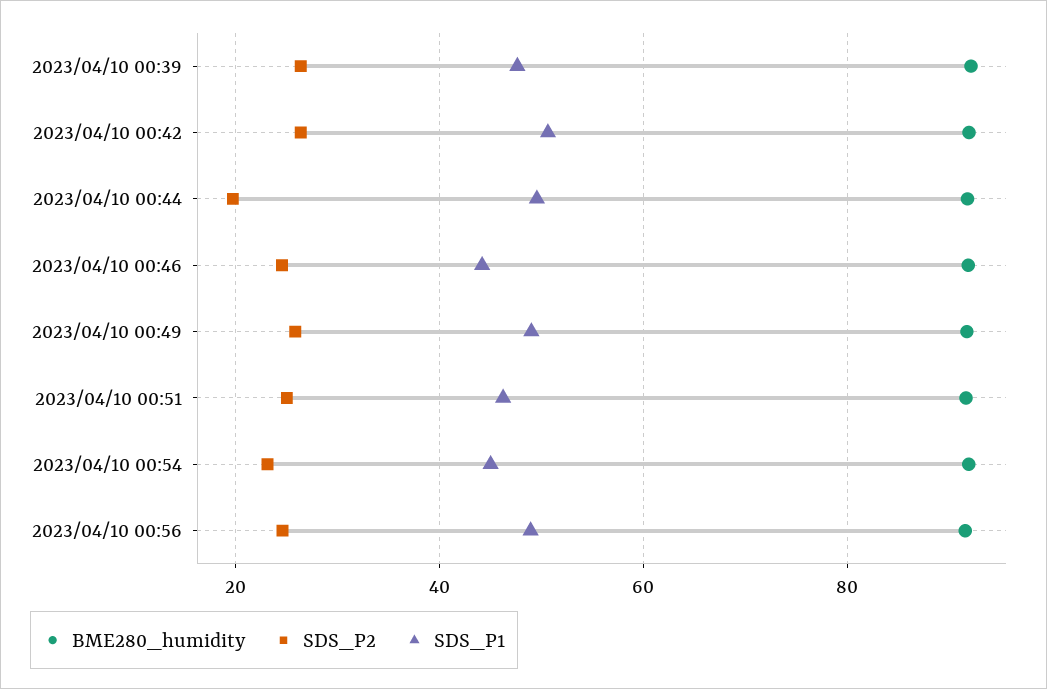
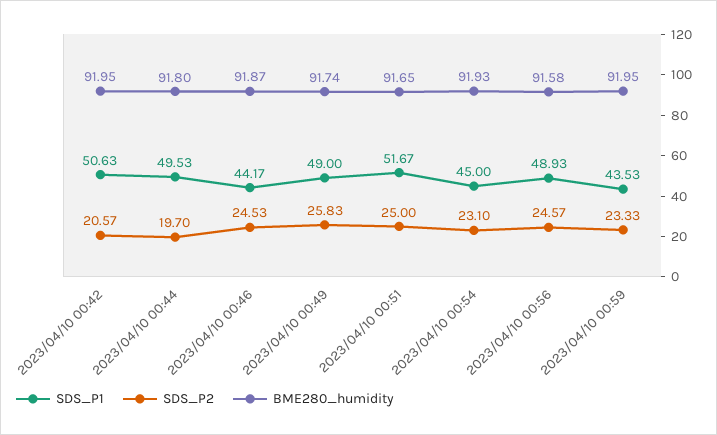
BME280_humidity, 2023/04/10 00:39: 92 -> none
SDS_P2, 2023/04/10 00:39: 26 -> none
SDS_P1, 2023/04/10 00:39: 48 -> none
SDS_P2, 2023/04/10 00:42: 26 -> 20.57
SDS_P1, 2023/04/10 00:51: 46 -> 51.67
SDS_P1, 2023/04/10 00:59: none -> 43.53
SDS_P2, 2023/04/10 00:59: none -> 23.33
BME280_humidity, 2023/04/10 00:59: none -> 91.95

